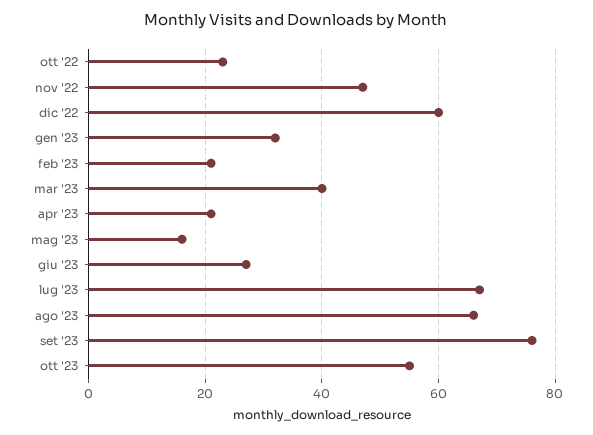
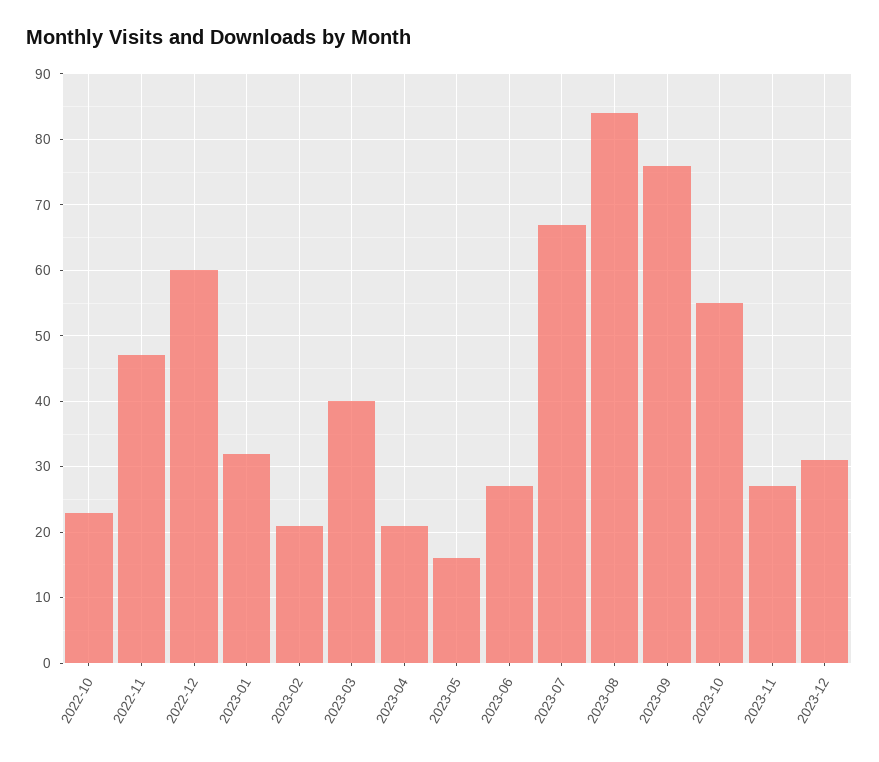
ago '23: 65 -> 84
2023-11: none -> 27
2023-12: none -> 31

